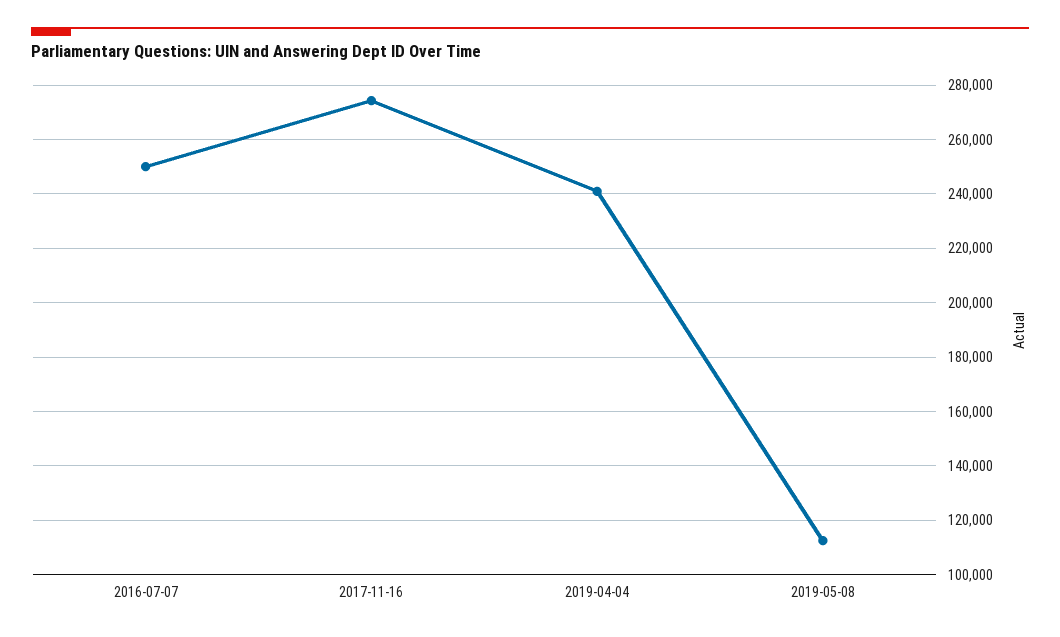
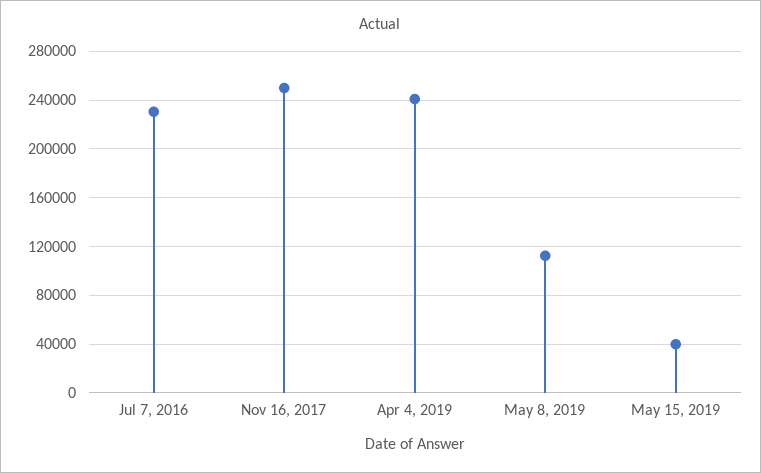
2016-07-07: 250000 -> 230000
2017-11-16: 275000 -> 250000
May 15, 2019: none -> 40000

